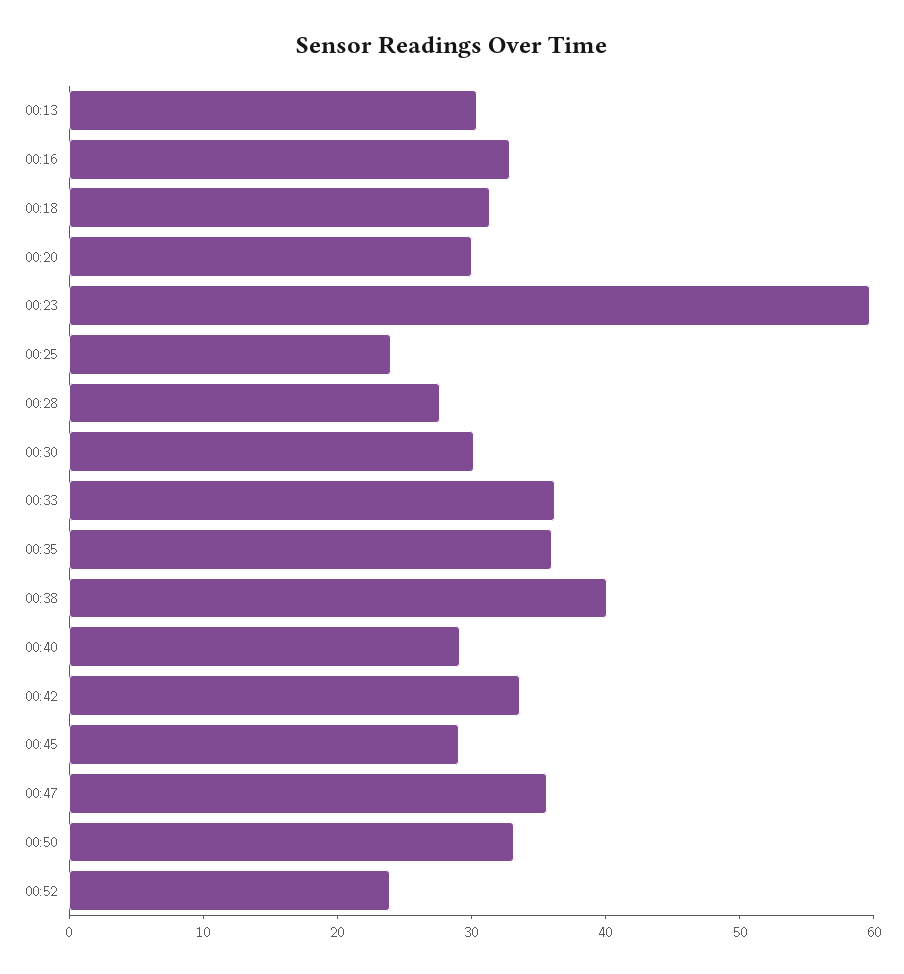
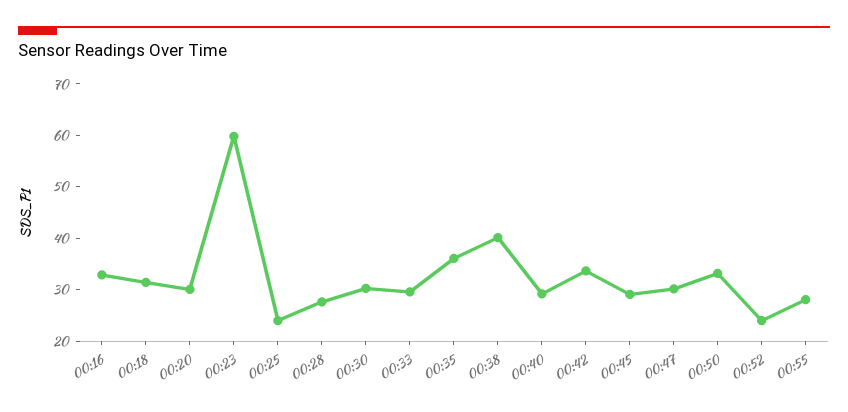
00:13: 30 -> none
00:33: 36 -> 30
00:47: 36 -> 30
00:55: none -> 28

